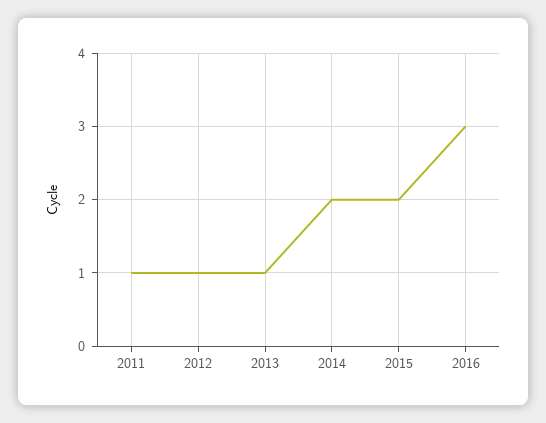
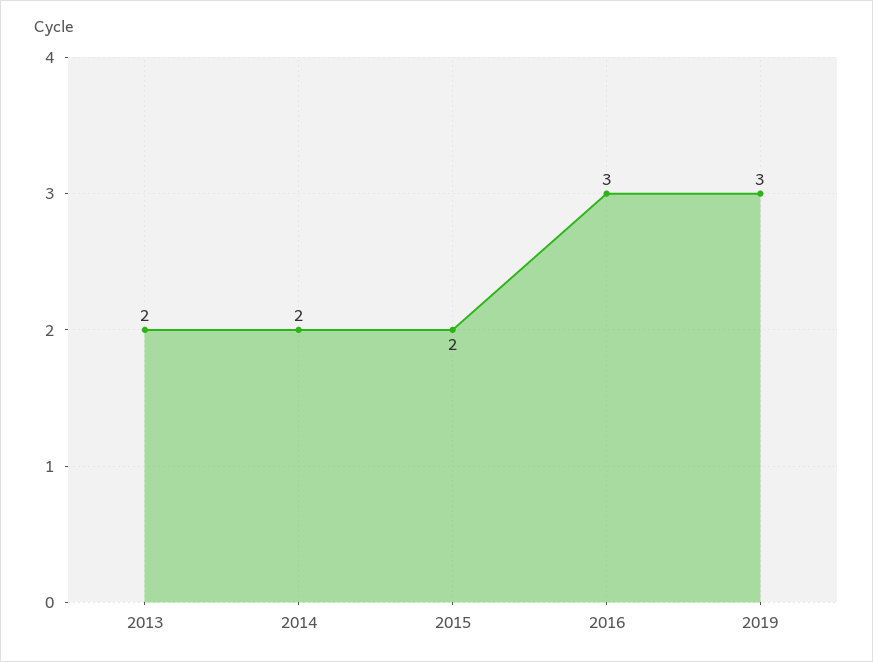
2011: 1 -> none
2012: 1 -> none
2013: 1 -> 2
2019: none -> 3

